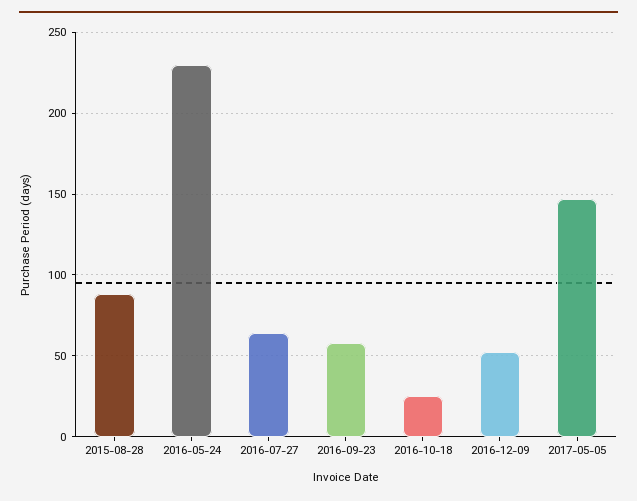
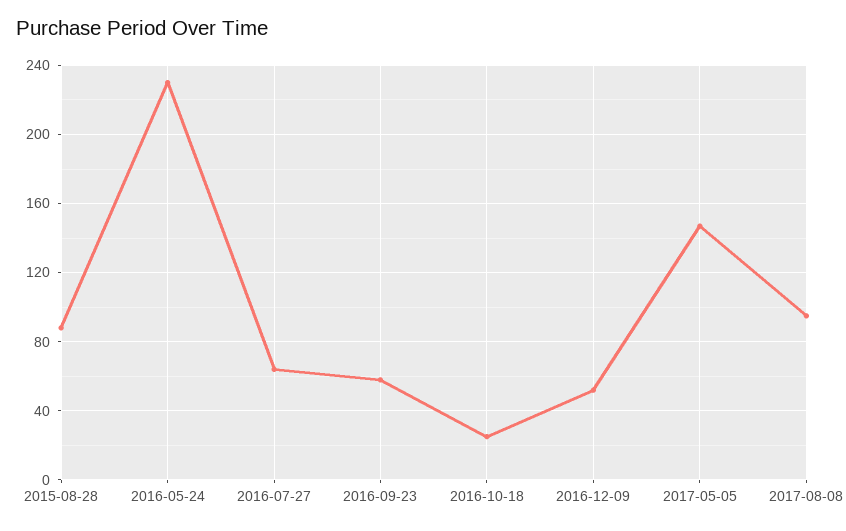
2017-08-08: none -> 95

